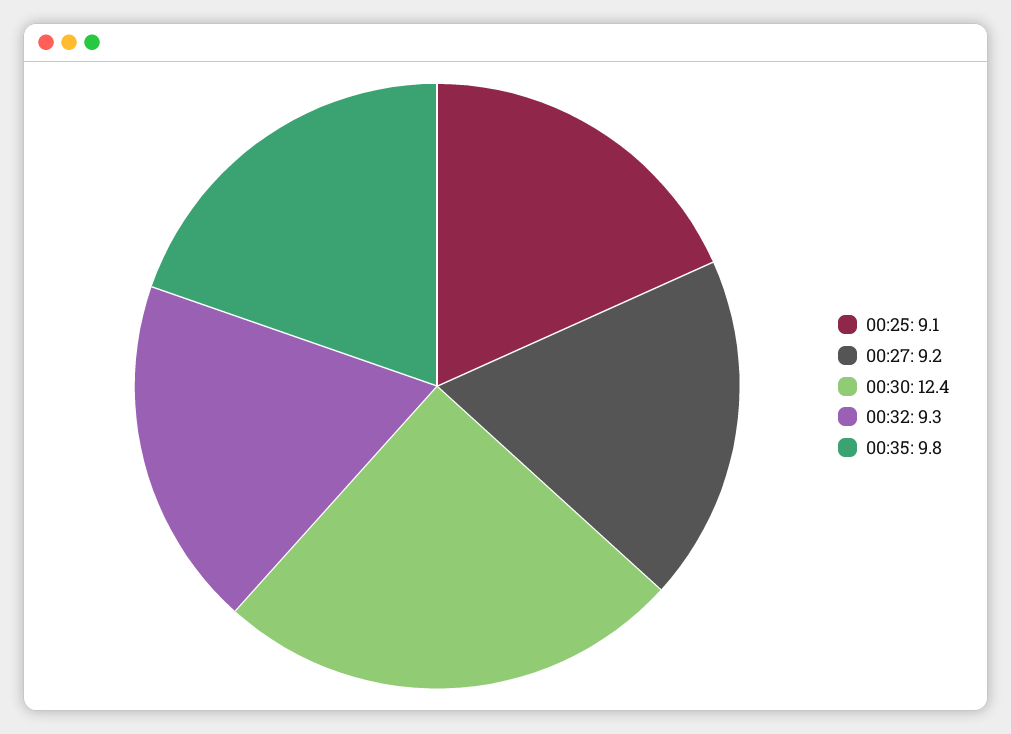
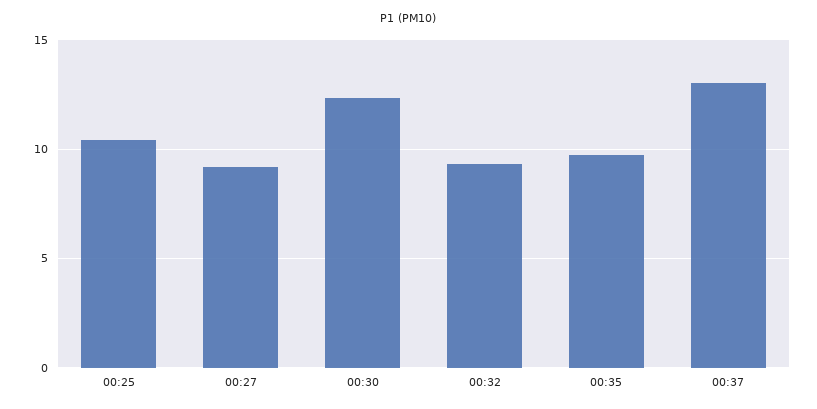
00:25: 9.1 -> 10.5
00:37: none -> 13

